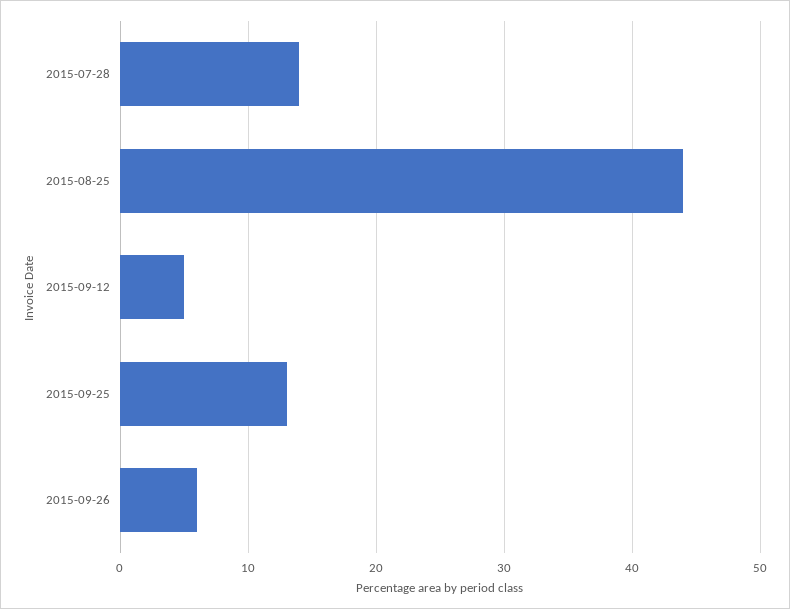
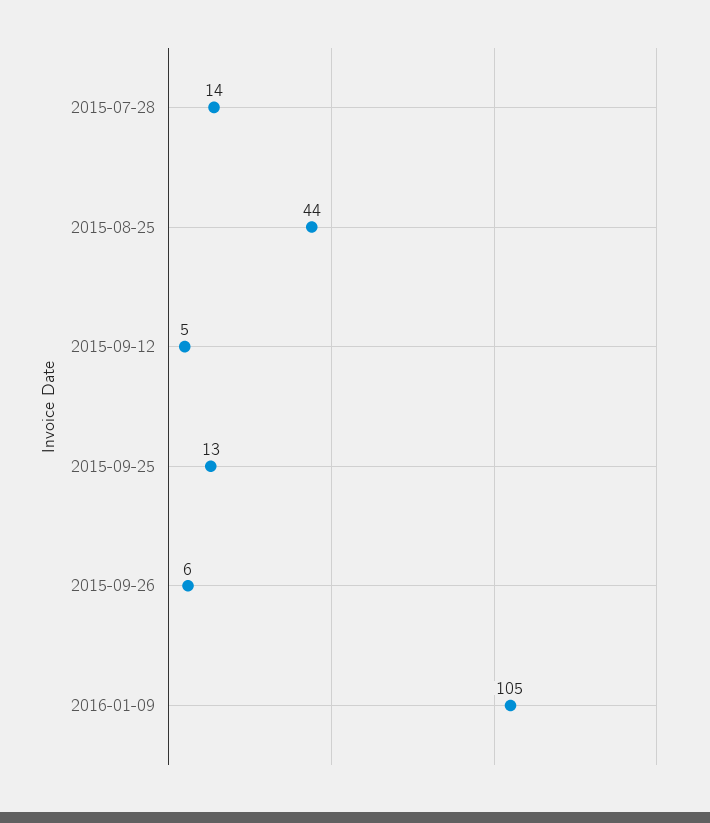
2016-01-09: none -> 105

